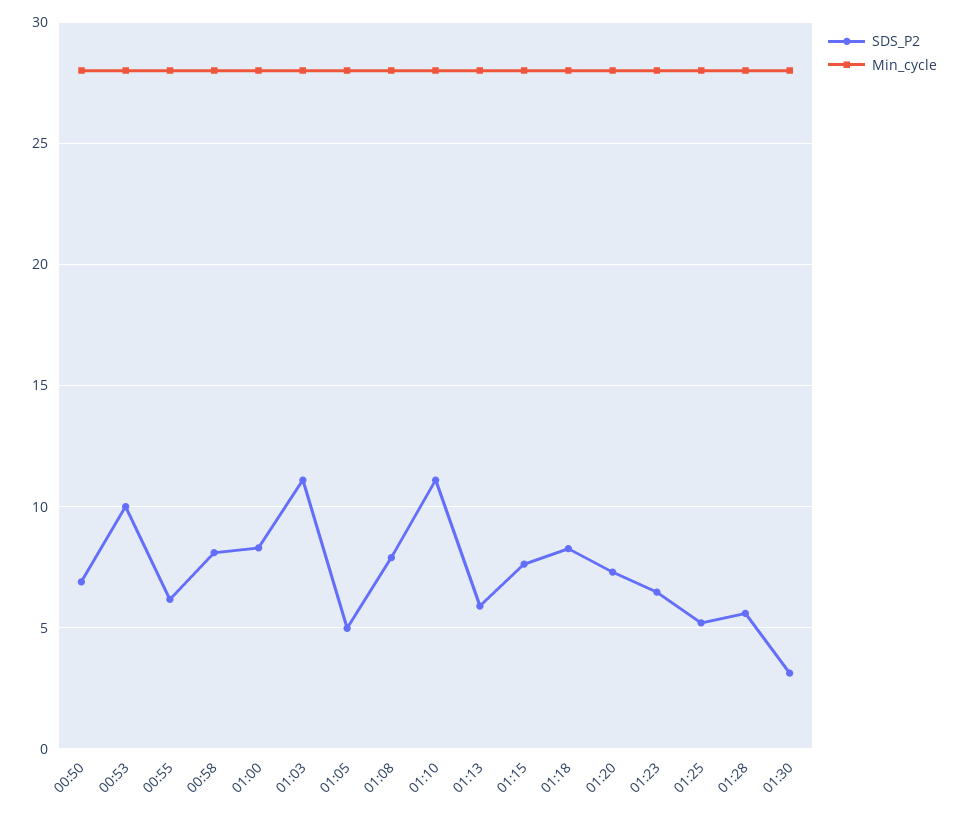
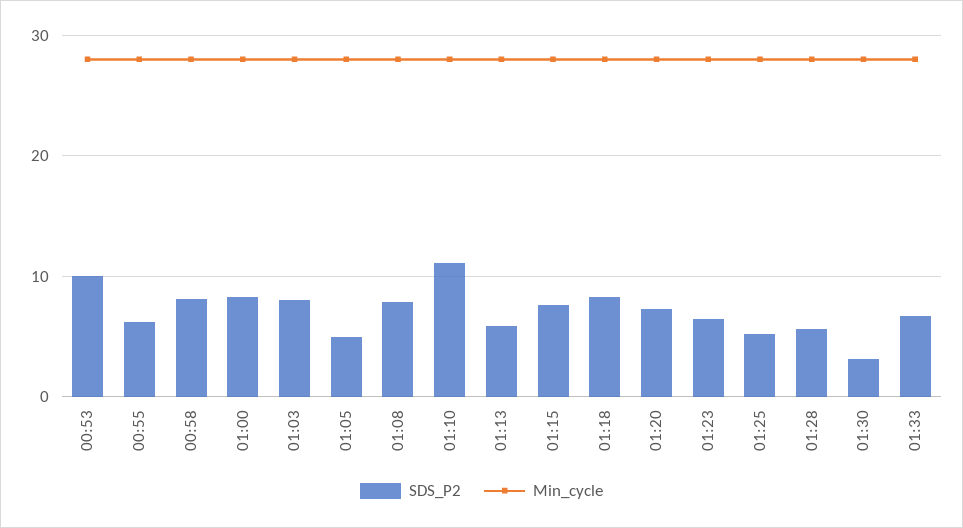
SDS_P2, 00:50: 7 -> none
Min_cycle, 00:50: 28 -> none
SDS_P2, 01:03: 11 -> 8
SDS_P2, 01:33: none -> 7
Min_cycle, 01:33: none -> 28

